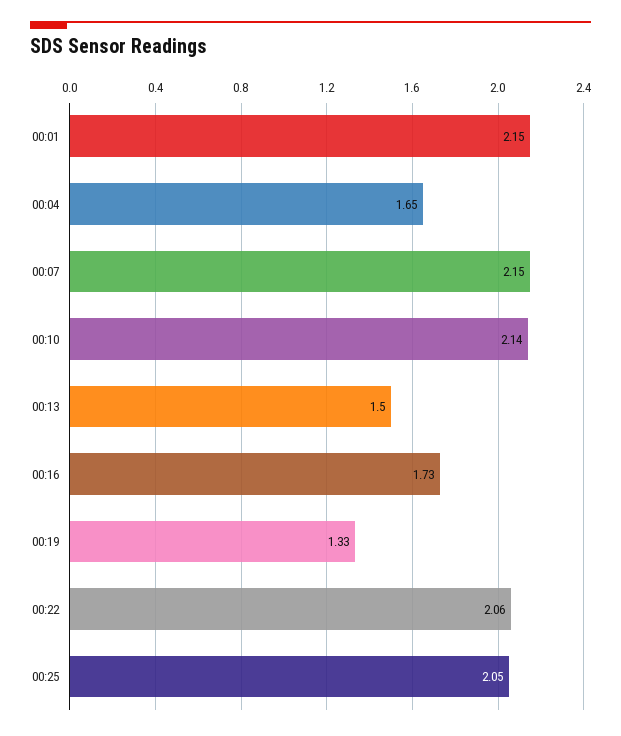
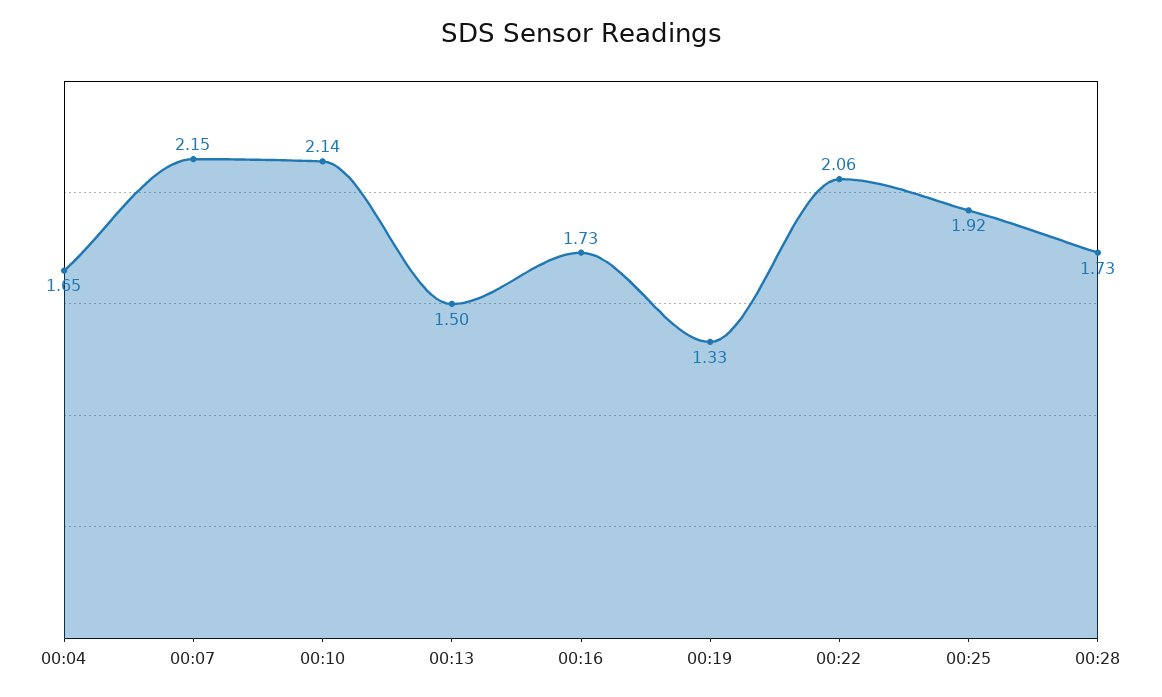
00:01: 2.15 -> none
00:25: 2.05 -> 1.92
00:28: none -> 1.73

